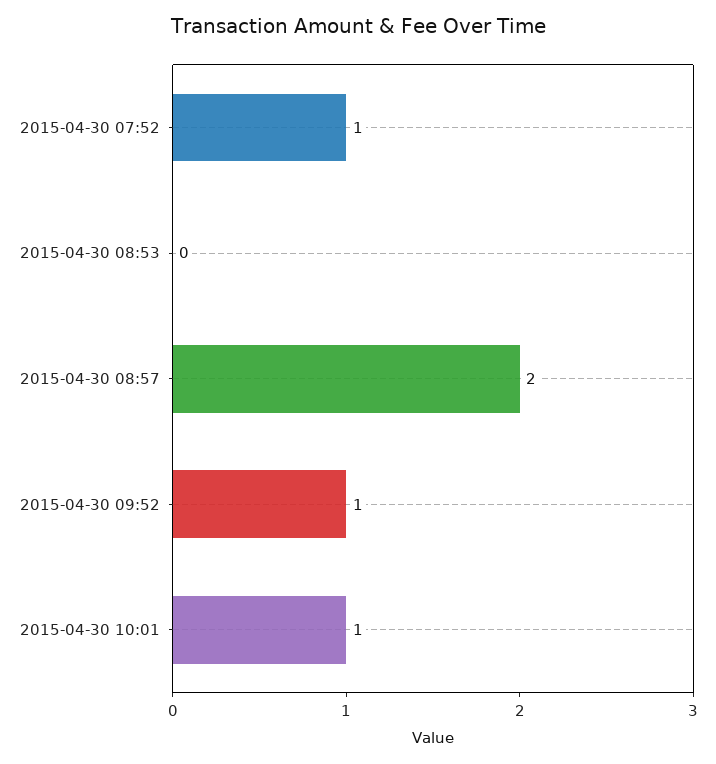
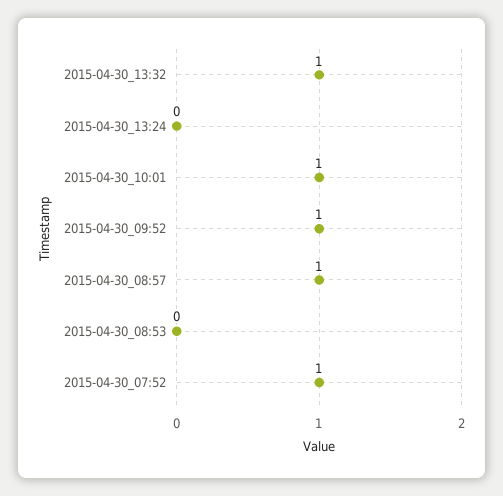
2015-04-30 08:57: 2 -> 1
2015-04-30_13:32: none -> 1
2015-04-30_13:24: none -> 0

